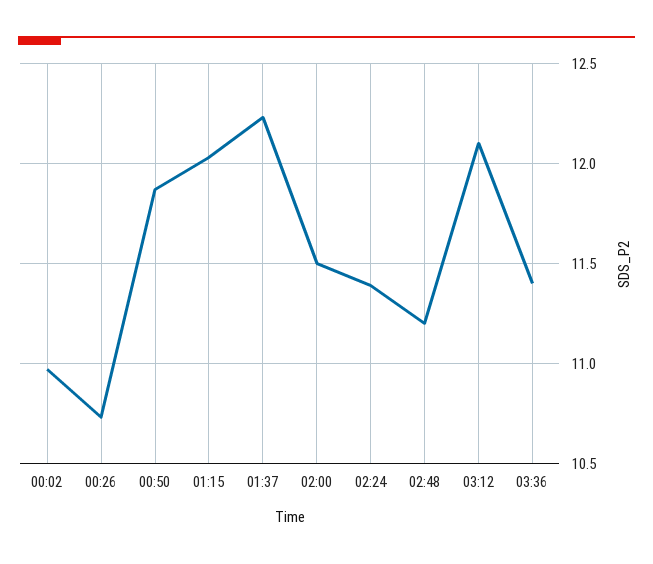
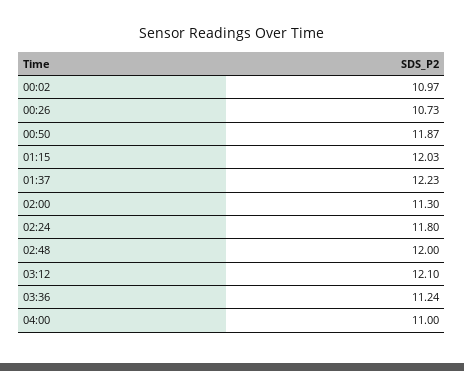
02:00: 11.5 -> 11.3
02:24: 11.4 -> 11.8
02:48: 11.2 -> 12
03:36: 11.4 -> 11.24
04:00: none -> 11

